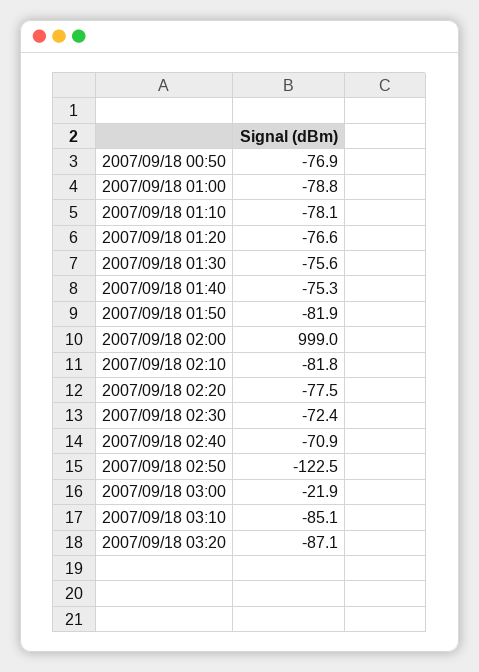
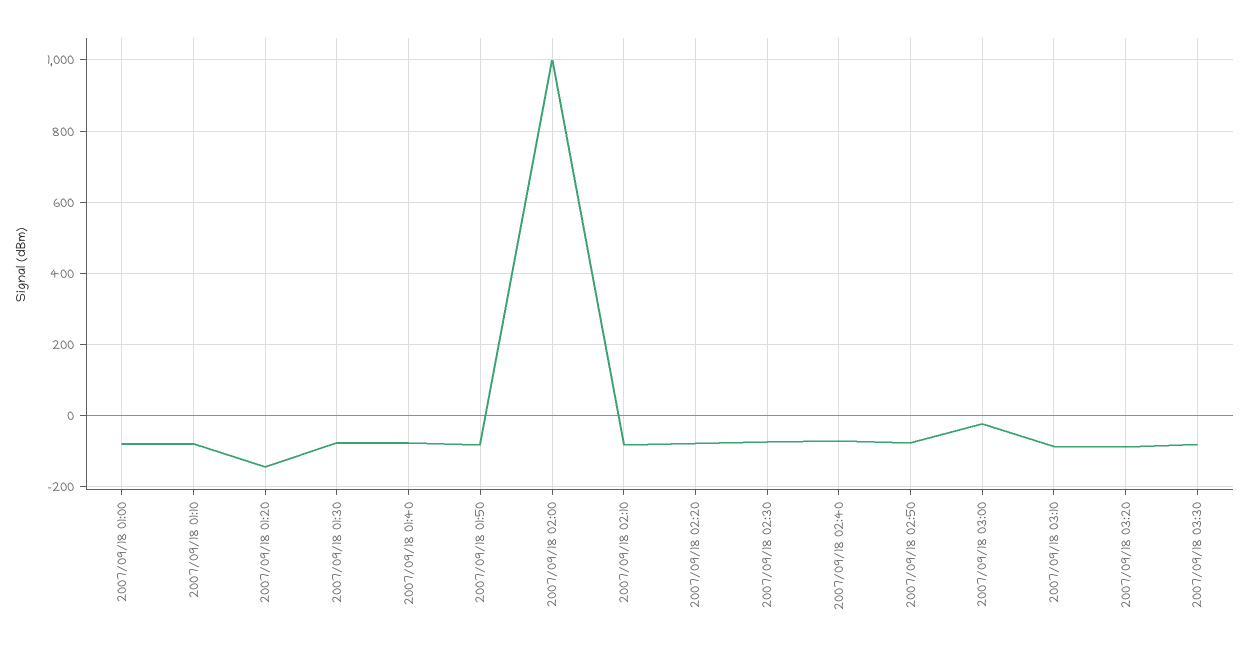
2007/09/18 00:50: -76.9 -> none
2007/09/18 01:20: -76.6 -> -140
2007/09/18 02:50: -122.5 -> -80
2007/09/18 03:30: none -> -80

